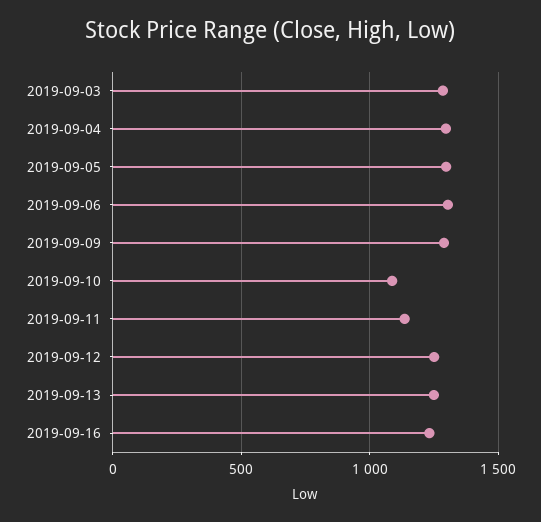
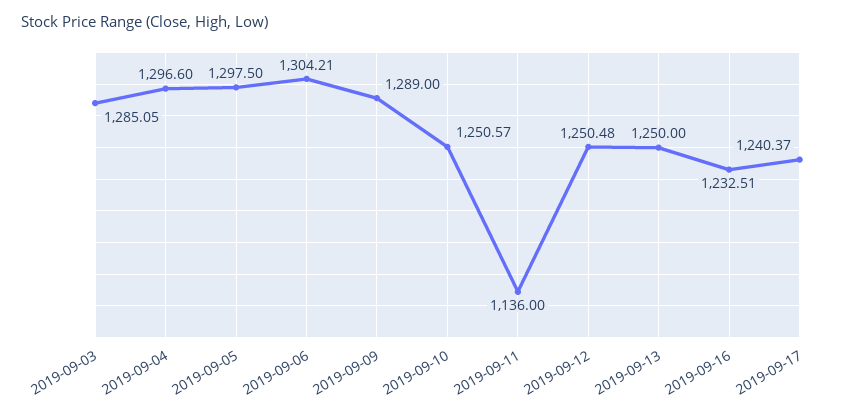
2019-09-10: 1100 -> 1250.57
2019-09-17: none -> 1240.37

